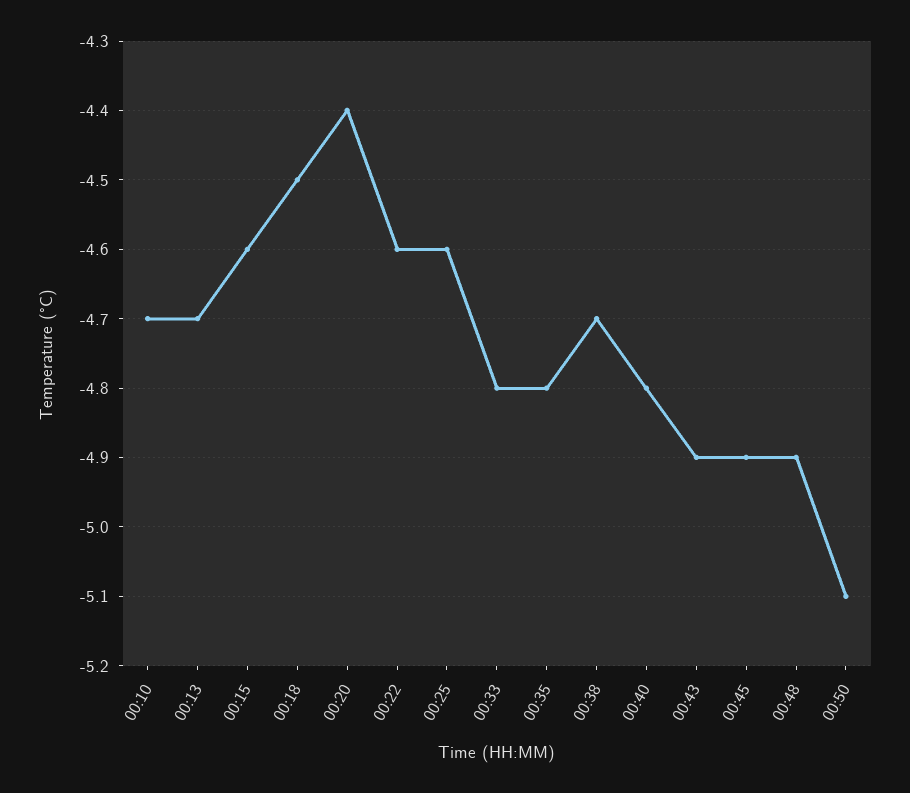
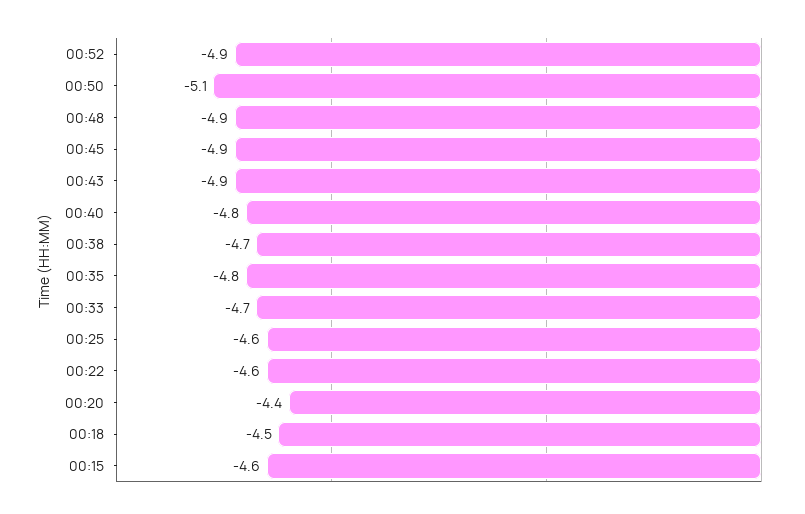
00:10: -4.7 -> none
00:13: -4.7 -> none
00:33: -4.8 -> -4.7
00:52: none -> -4.9

